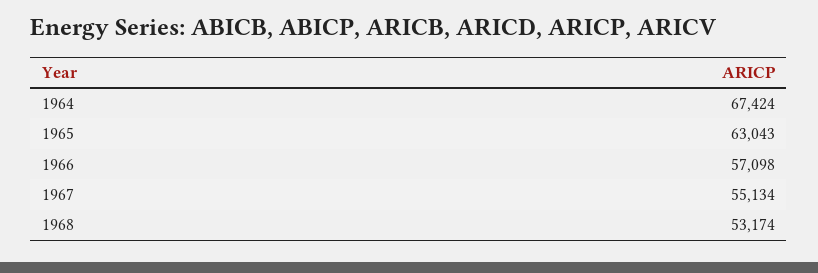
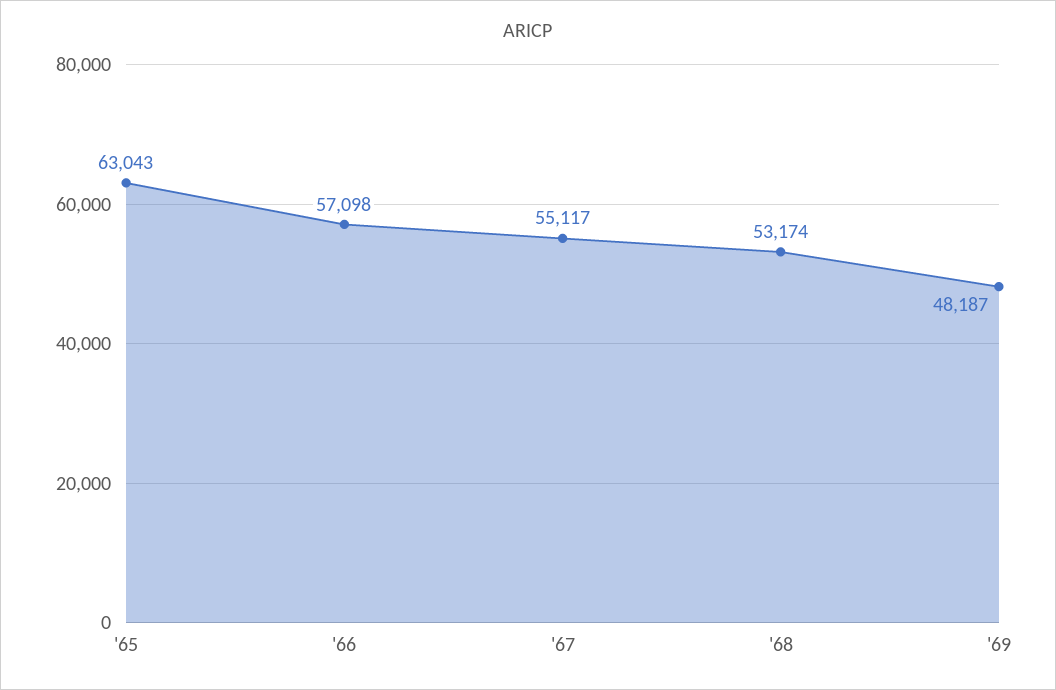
1964: 67424 -> none
1967: 55134 -> 55117
'69: none -> 48187

